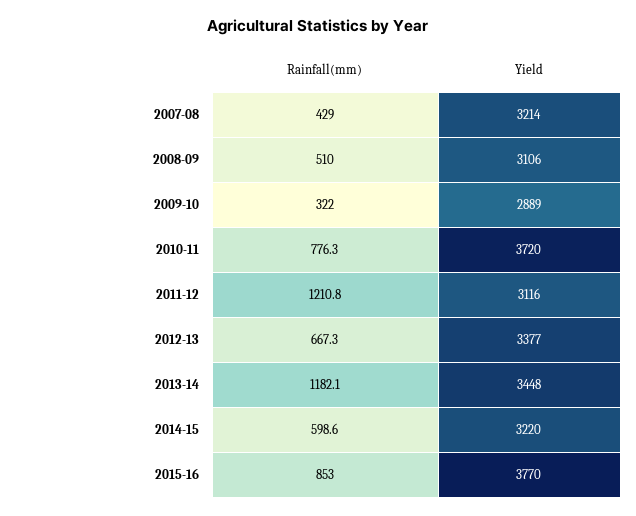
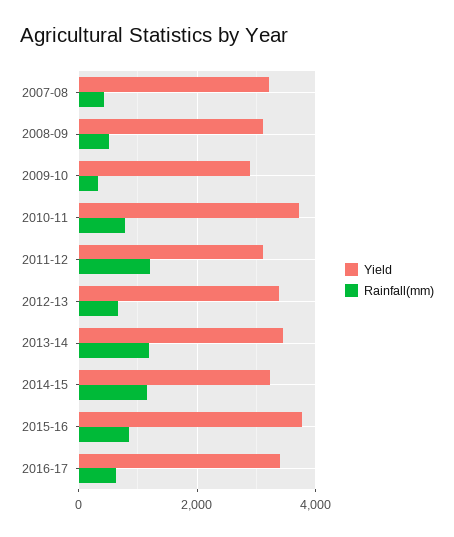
Rainfall(mm), 2014-15: 598.6 -> 1200
Yield, 2016-17: none -> 3400
Rainfall(mm), 2016-17: none -> 600

